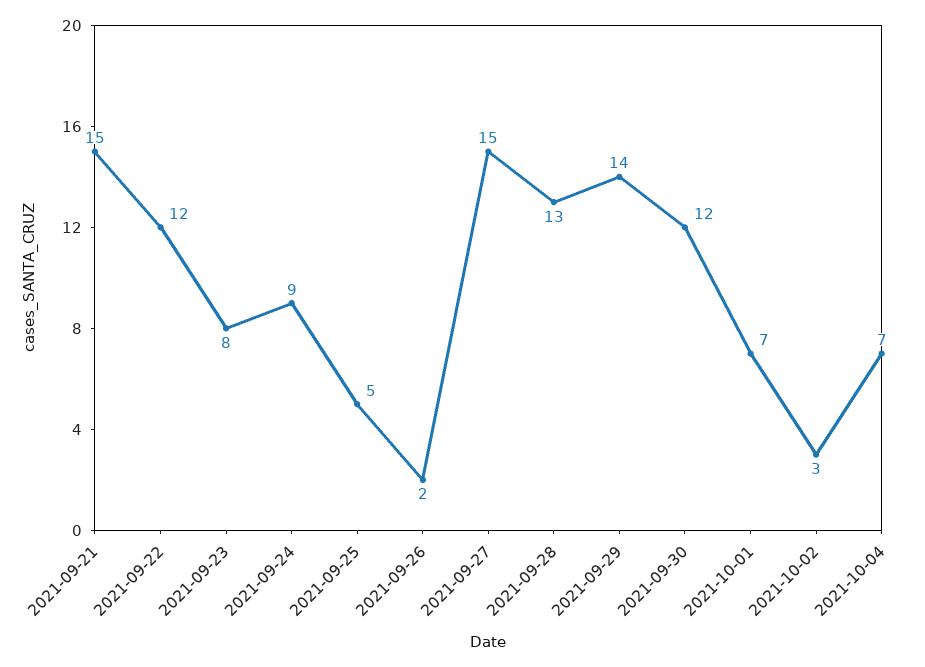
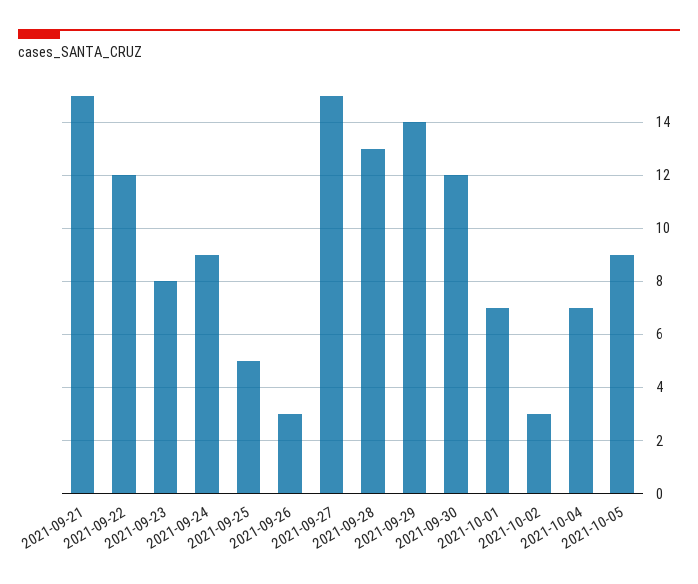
2021-09-26: 2 -> 3
2021-10-05: none -> 9

